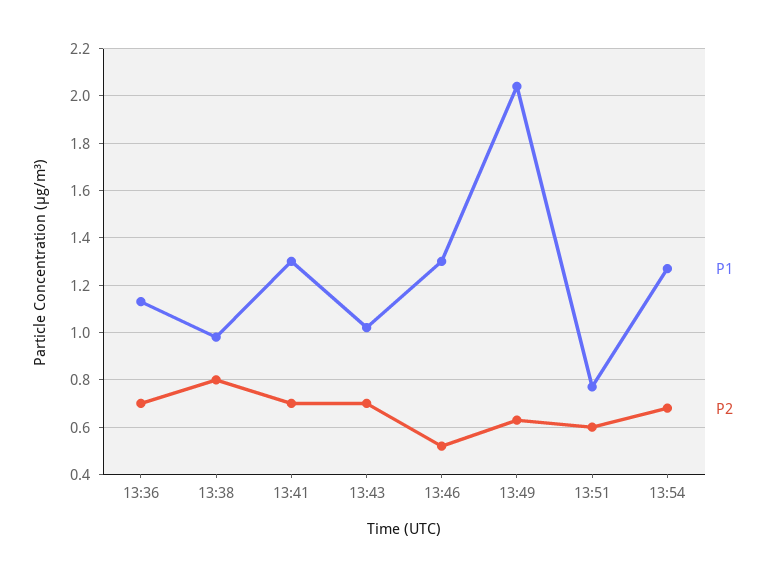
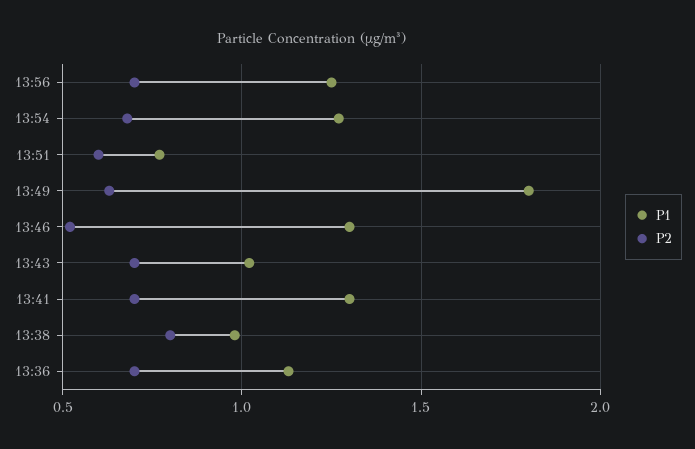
P1, 13:49: 2.05 -> 1.8
P1, 13:56: none -> 1.25
P2, 13:56: none -> 0.7

